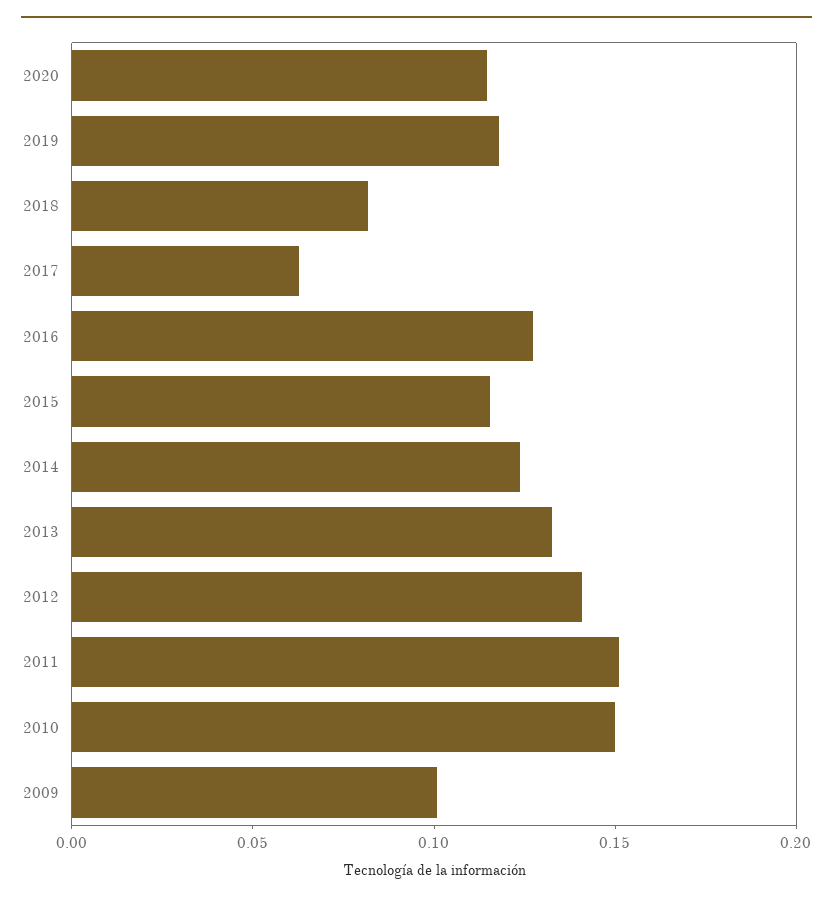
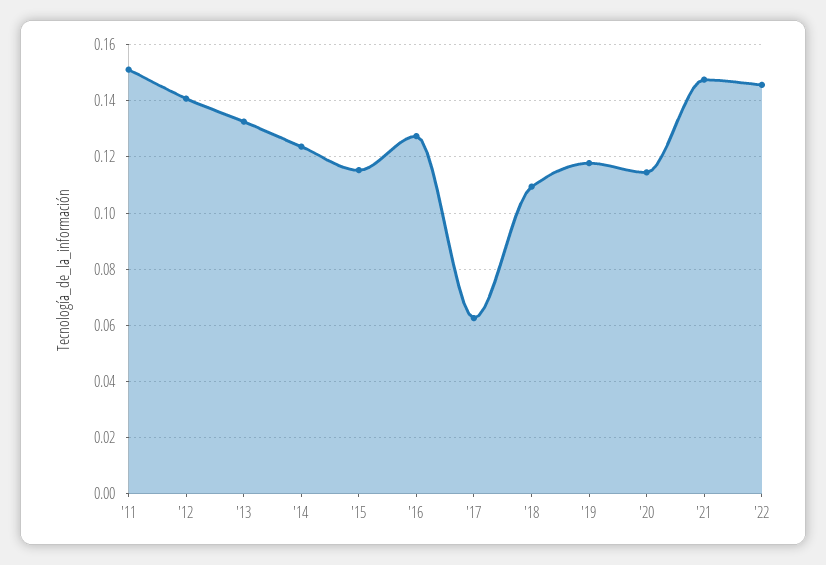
2018: 0.08 -> 0.11
2010: 0.15 -> none
2009: 0.1 -> none
'21: none -> 0.1475
'22: none -> 0.145

